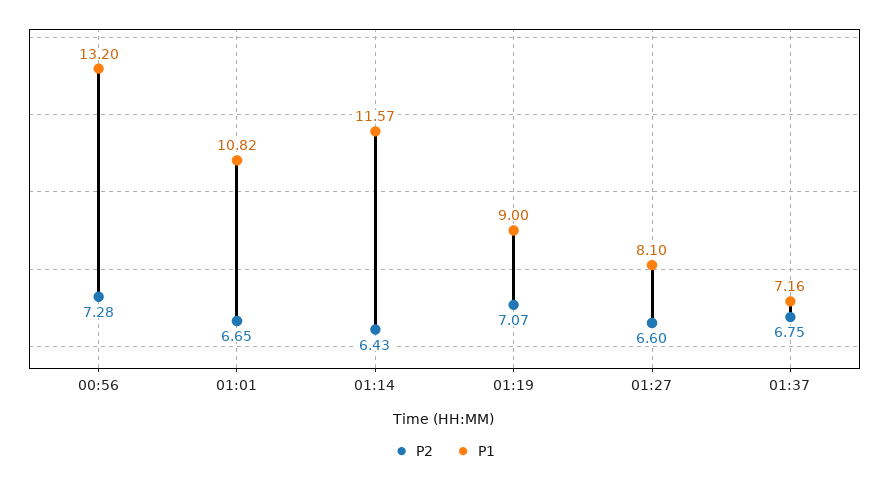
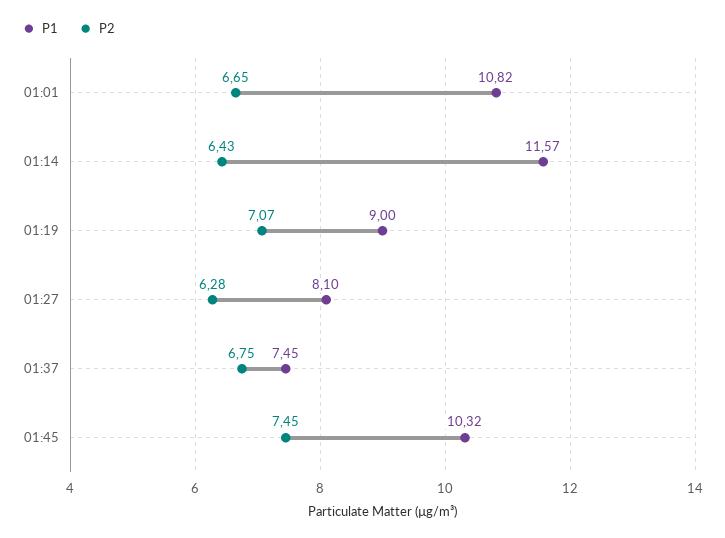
P2, 00:56: 7.28 -> none
P1, 00:56: 13.2 -> none
P2, 01:27: 6.6 -> 6.28
P1, 01:37: 7.16 -> 7.45
P1, 01:45: none -> 10.32
P2, 01:45: none -> 7.45

